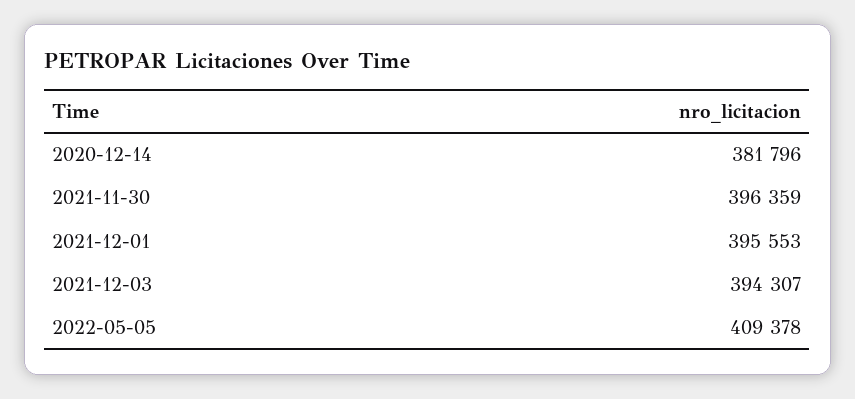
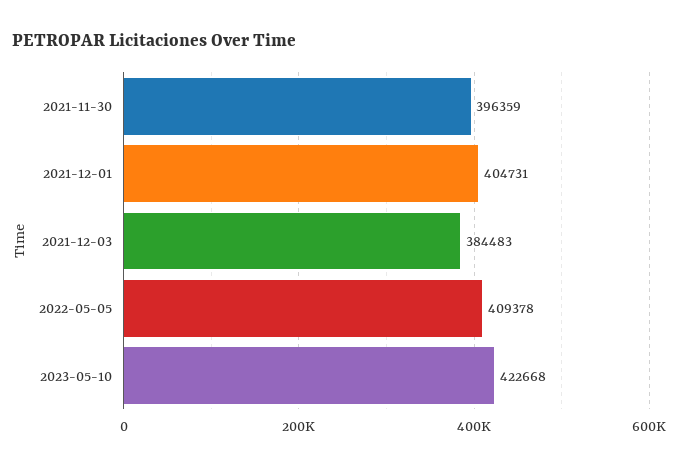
2020-12-14: 381796 -> none
2021-12-01: 395553 -> 404731
2021-12-03: 394307 -> 384483
2023-05-10: none -> 422668

